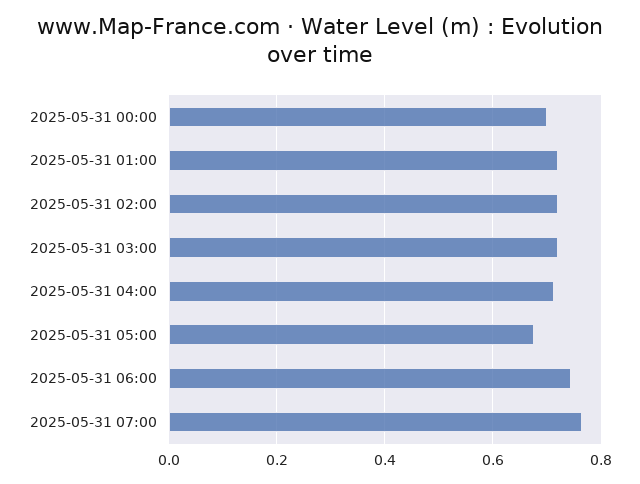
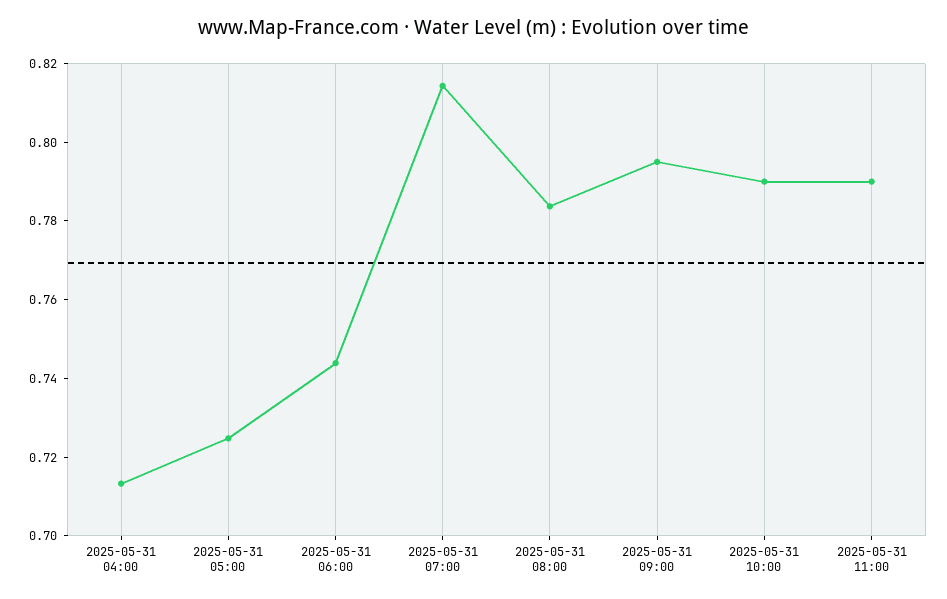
2025-05-31 00:00: 0.7 -> none
2025-05-31 01:00: 0.72 -> none
2025-05-31 02:00: 0.72 -> none
2025-05-31 03:00: 0.72 -> none
2025-05-31 05:00: 0.68 -> 0.725
2025-05-31 07:00: 0.76 -> 0.815
2025-05-31 08:00: none -> 0.785
2025-05-31 09:00: none -> 0.795
2025-05-31 10:00: none -> 0.79
2025-05-31 11:00: none -> 0.79

